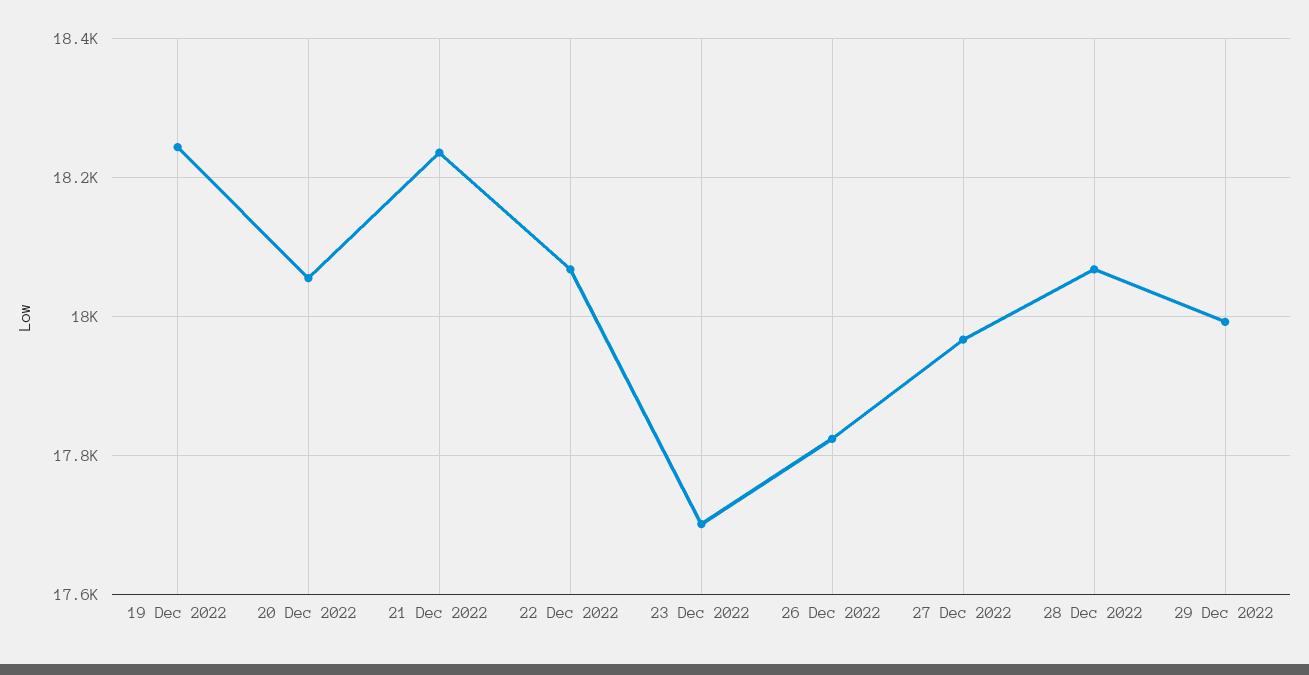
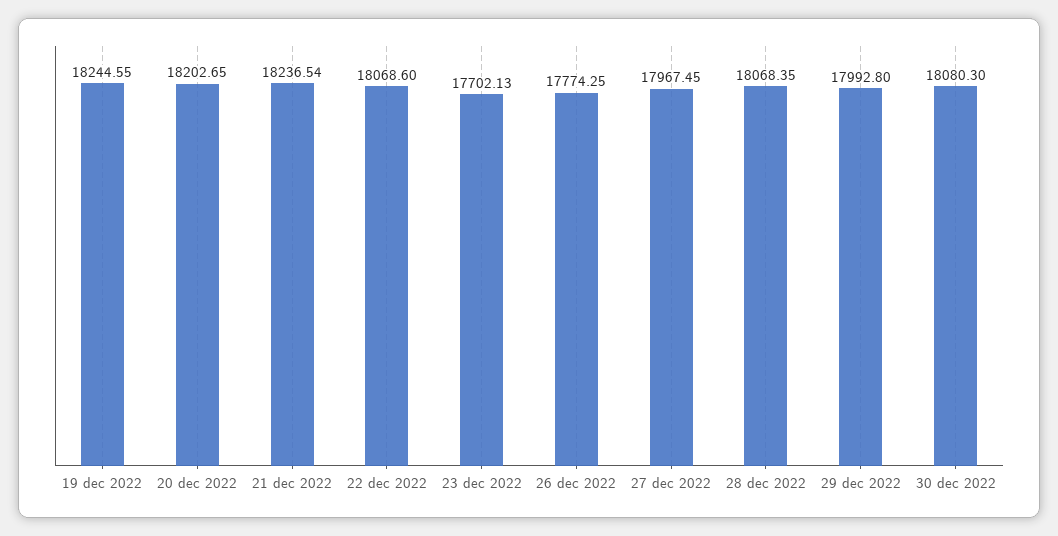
20 Dec 2022: 18060 -> 18202.65
26 Dec 2022: 17820 -> 17774.25
30 dec 2022: none -> 18080.3

